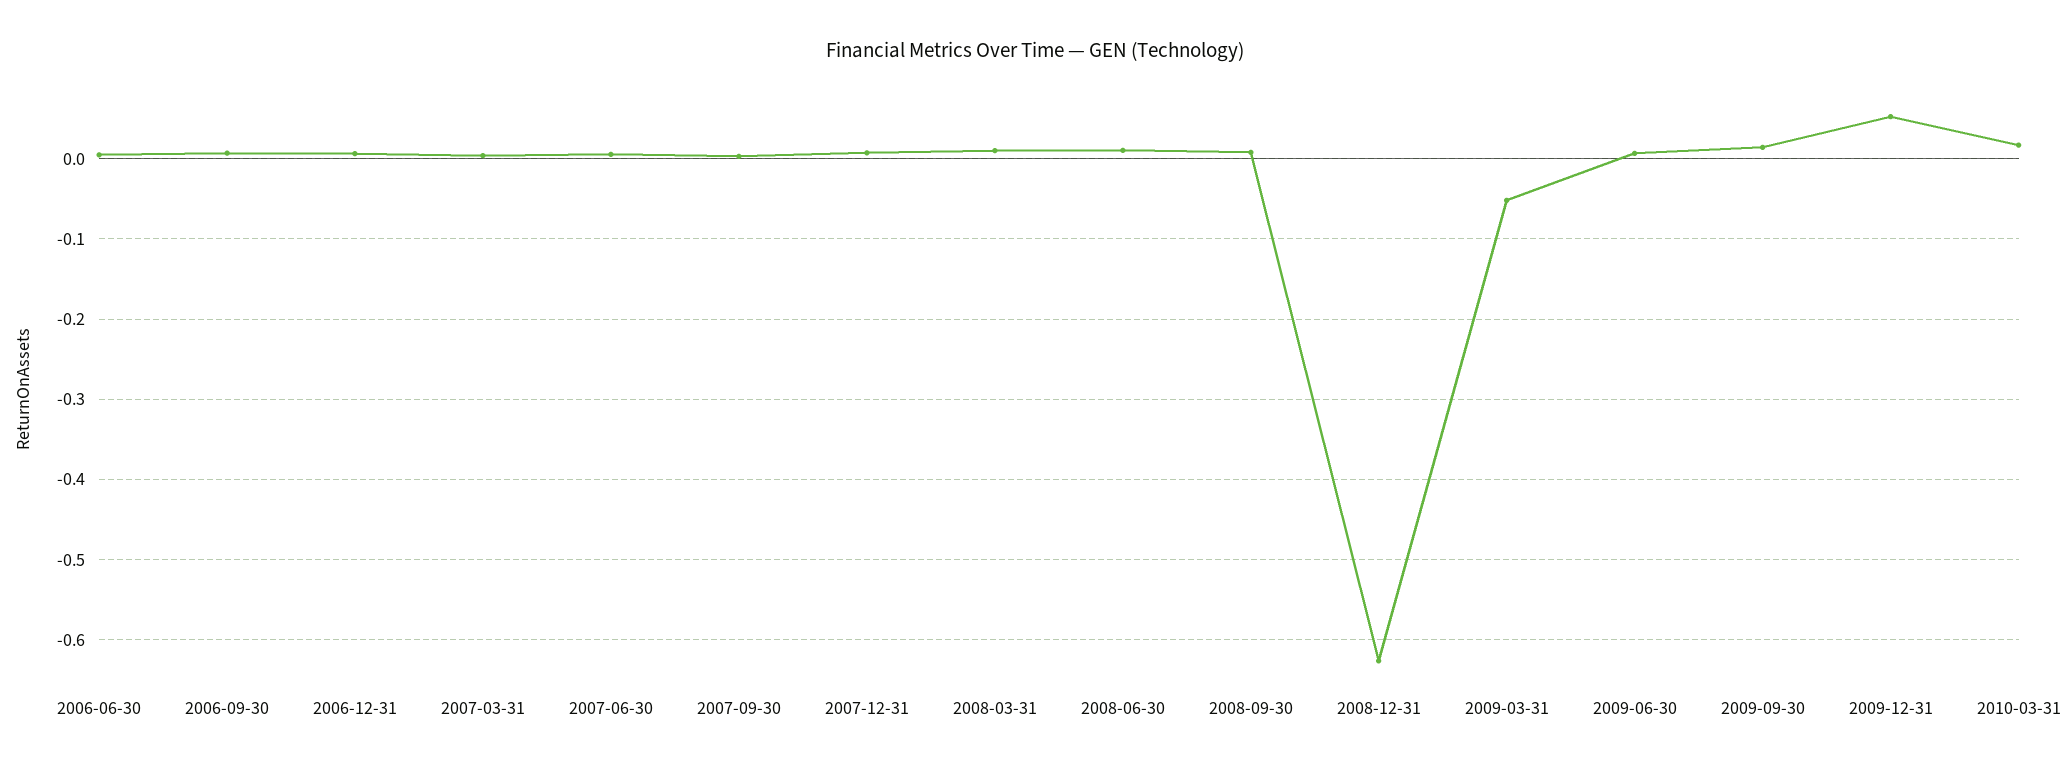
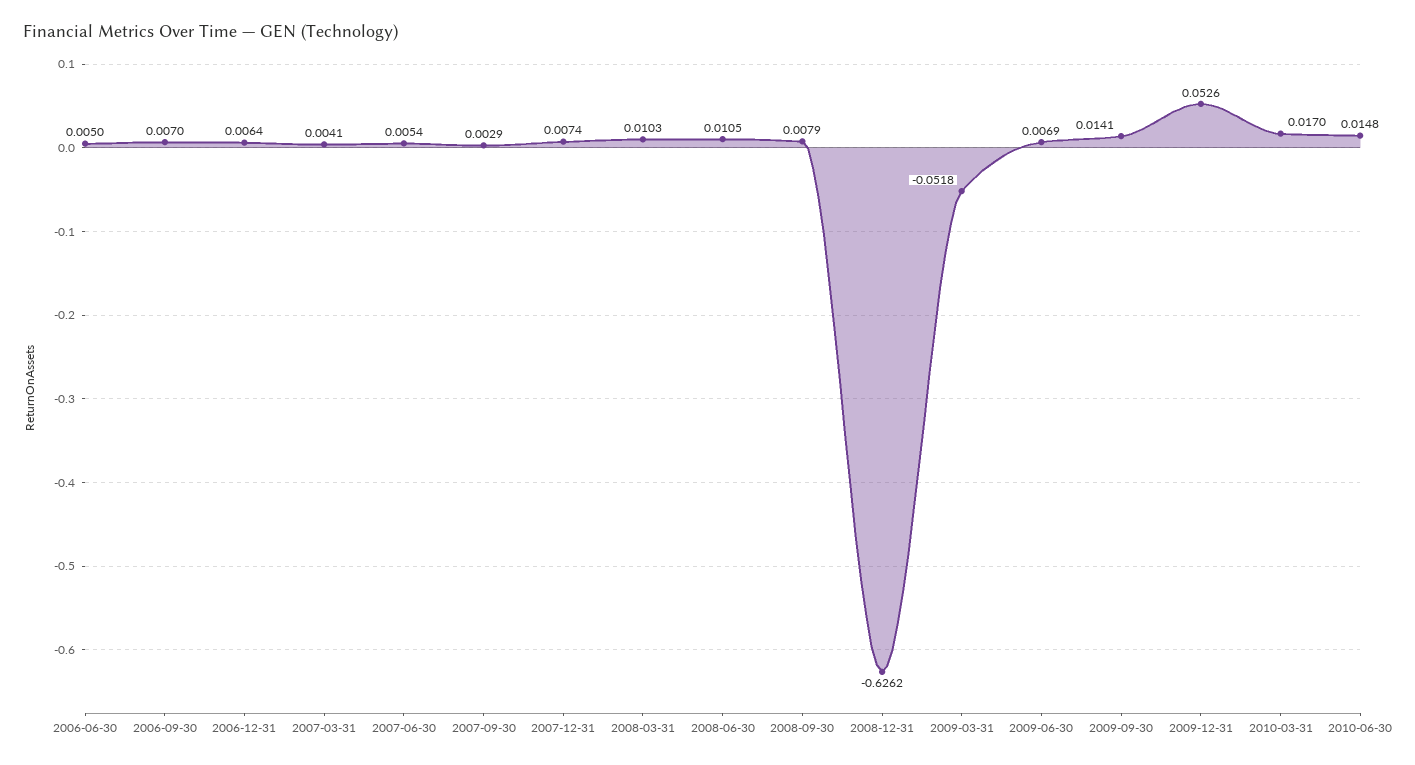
2010-06-30: none -> 0.0148

